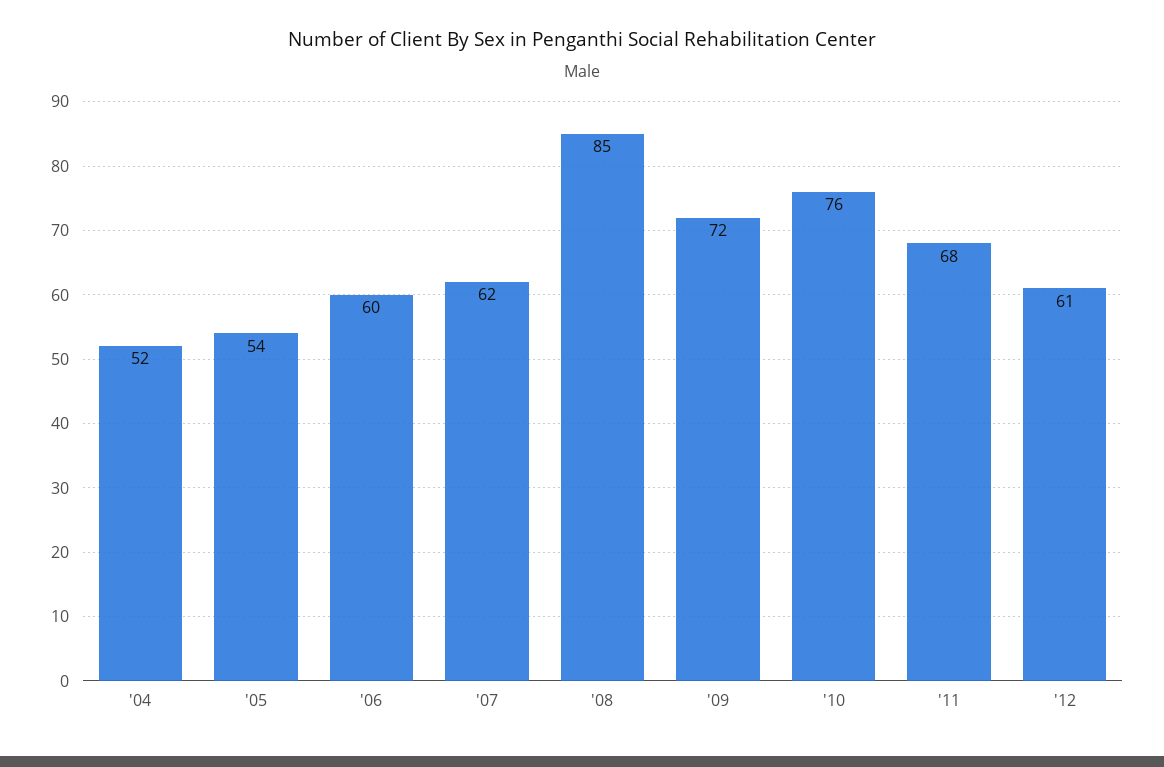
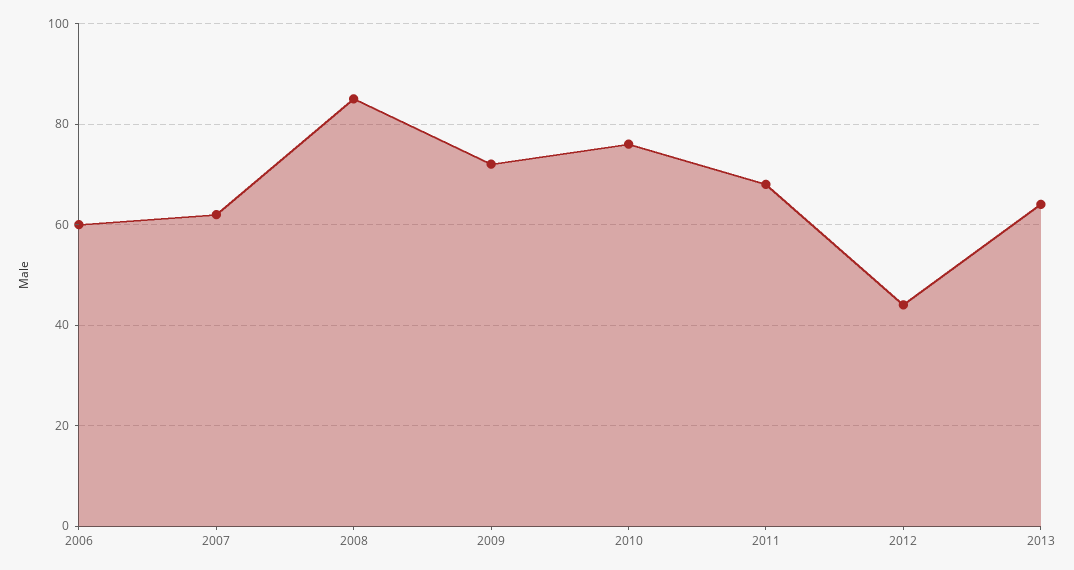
'04: 52 -> none
'05: 54 -> none
'12: 61 -> 45
2013: none -> 65

